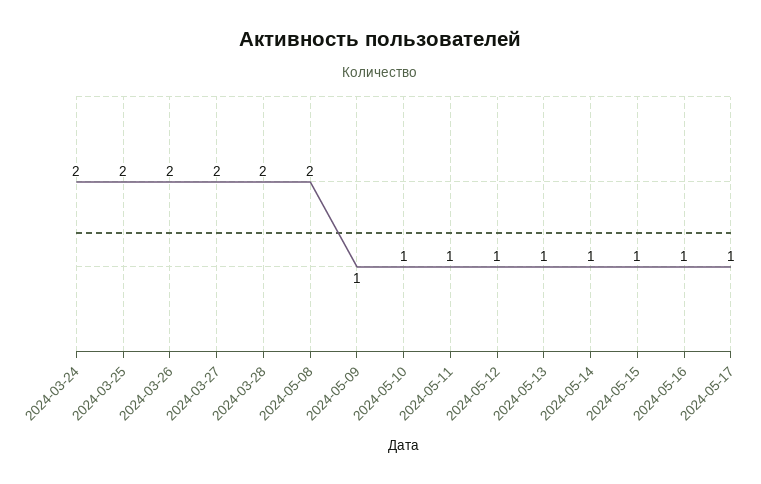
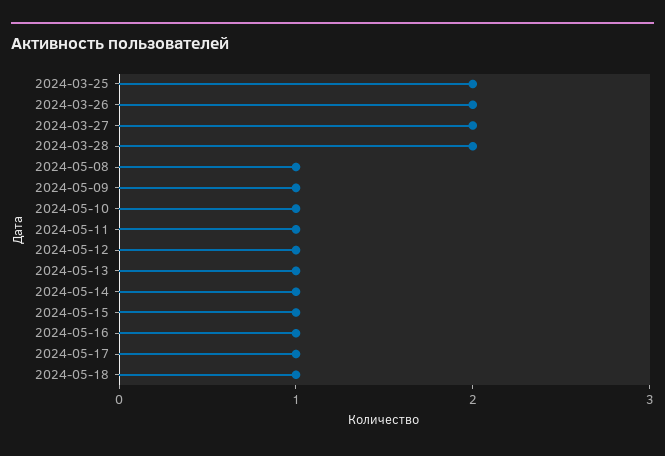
2024-03-24: 2 -> none
2024-05-08: 2 -> 1
2024-05-18: none -> 1

